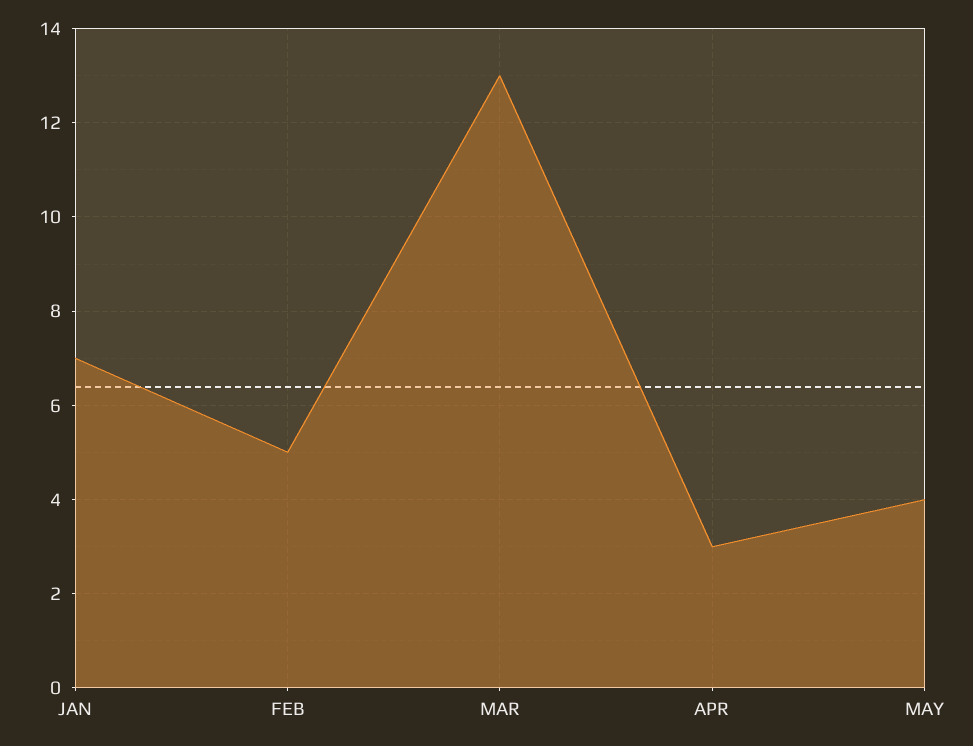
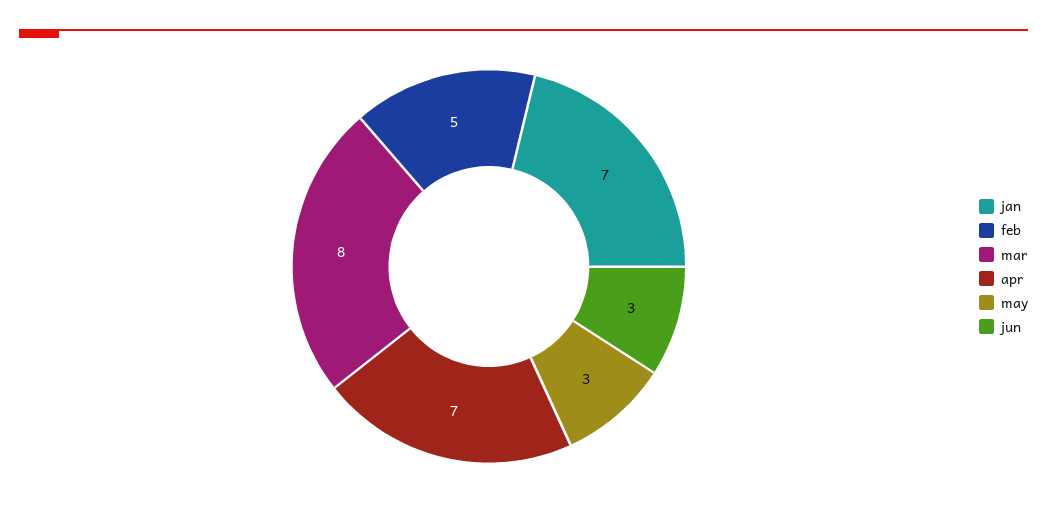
MAR: 13 -> 8
APR: 3 -> 7
MAY: 4 -> 3
jun: none -> 3

